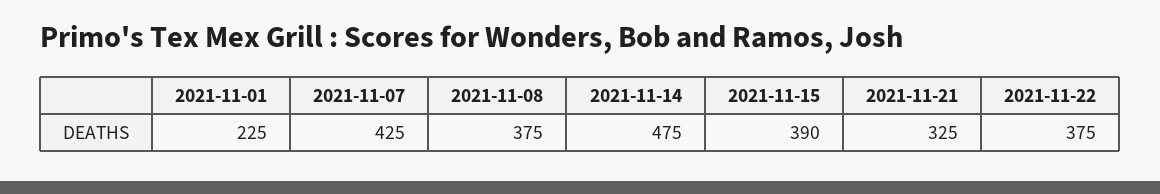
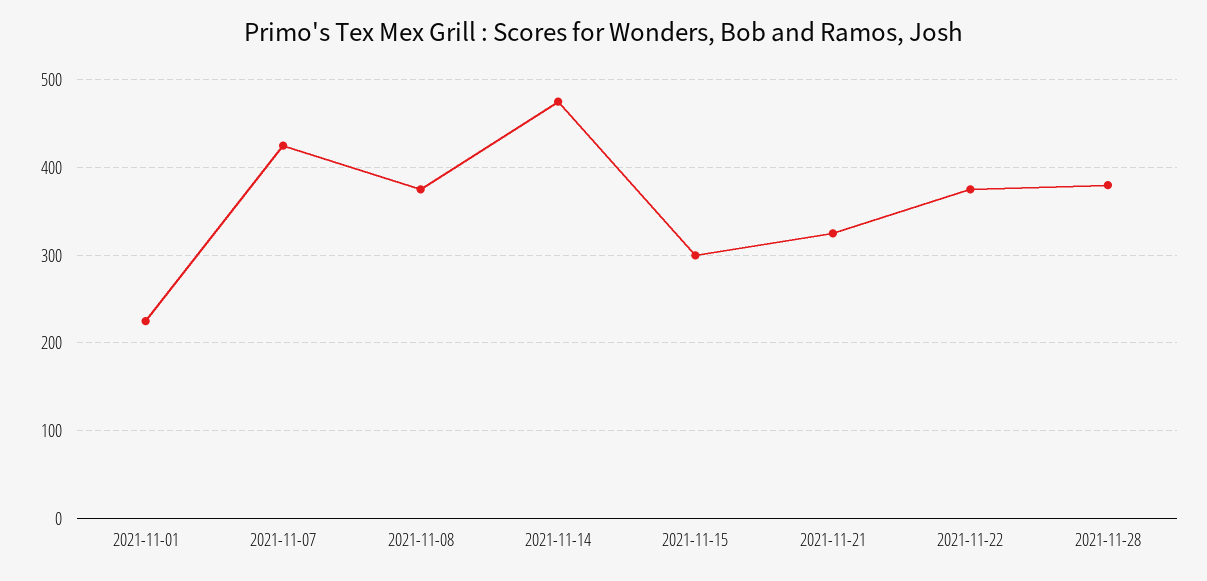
2021-11-15: 390 -> 300
2021-11-28: none -> 380

